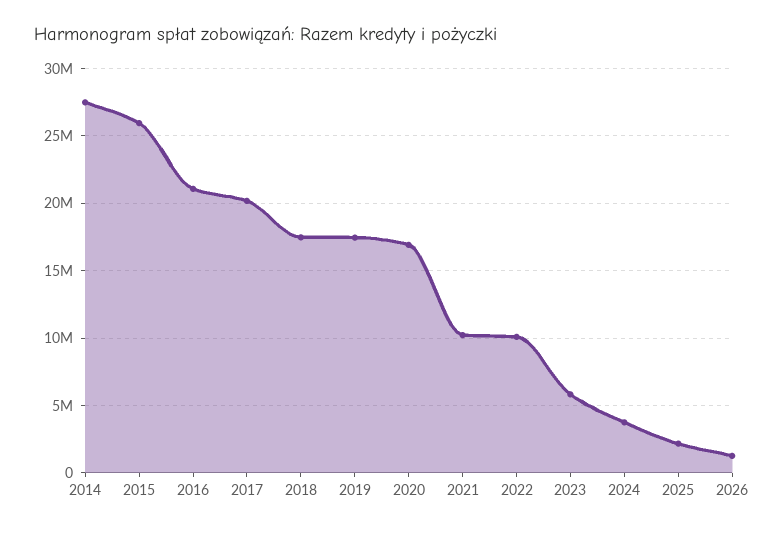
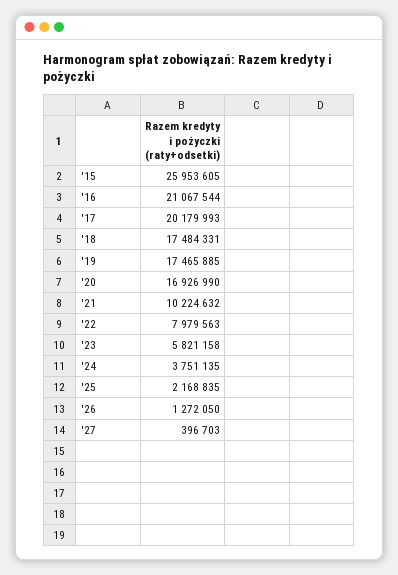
2014: 27500000 -> none
2022: 10000000 -> 7979563
'27: none -> 396703

